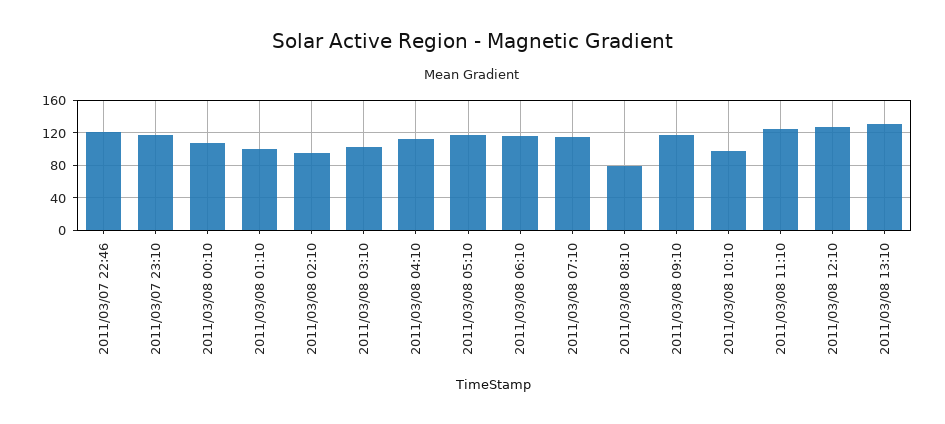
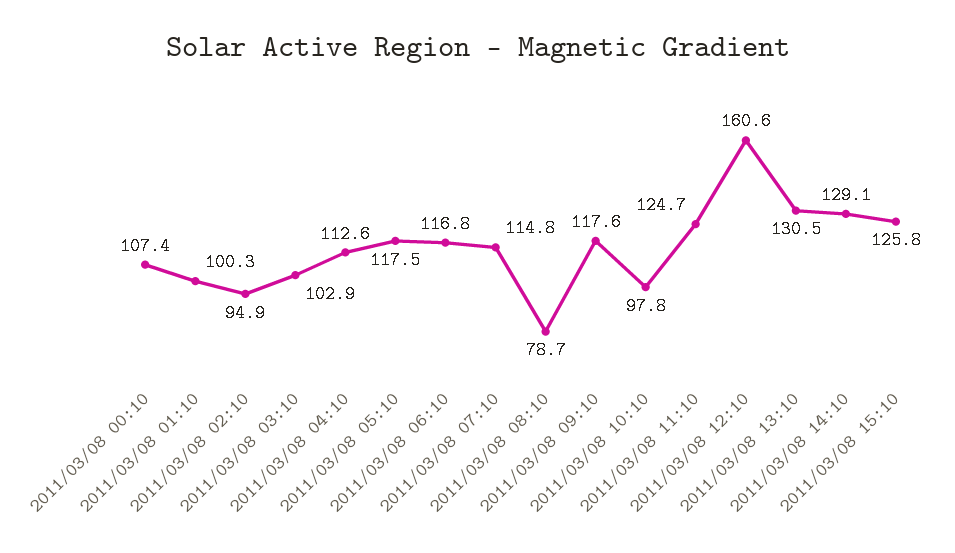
2011/03/07 22:46: 120 -> none
2011/03/07 23:10: 120 -> none
2011/03/08 12:10: 130 -> 160.6
2011/03/08 14:10: none -> 129.1
2011/03/08 15:10: none -> 125.8

